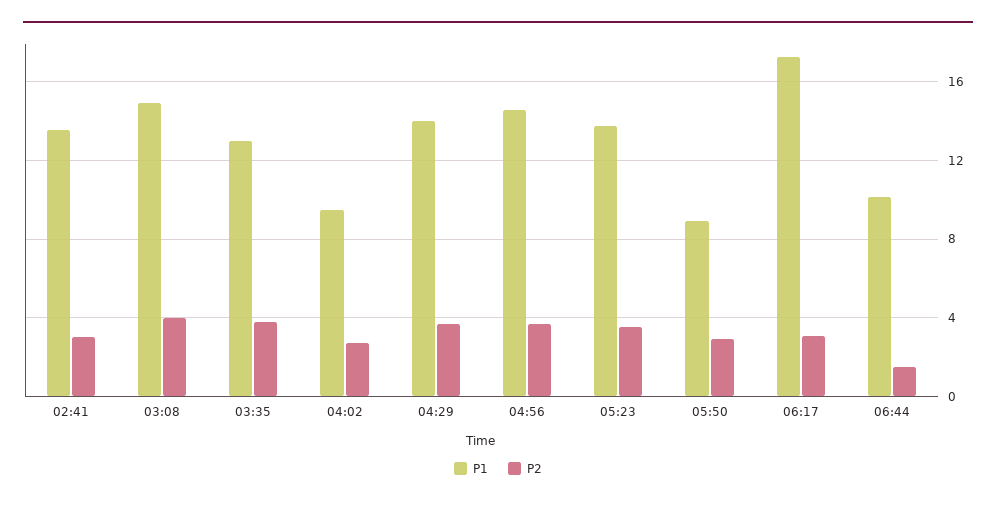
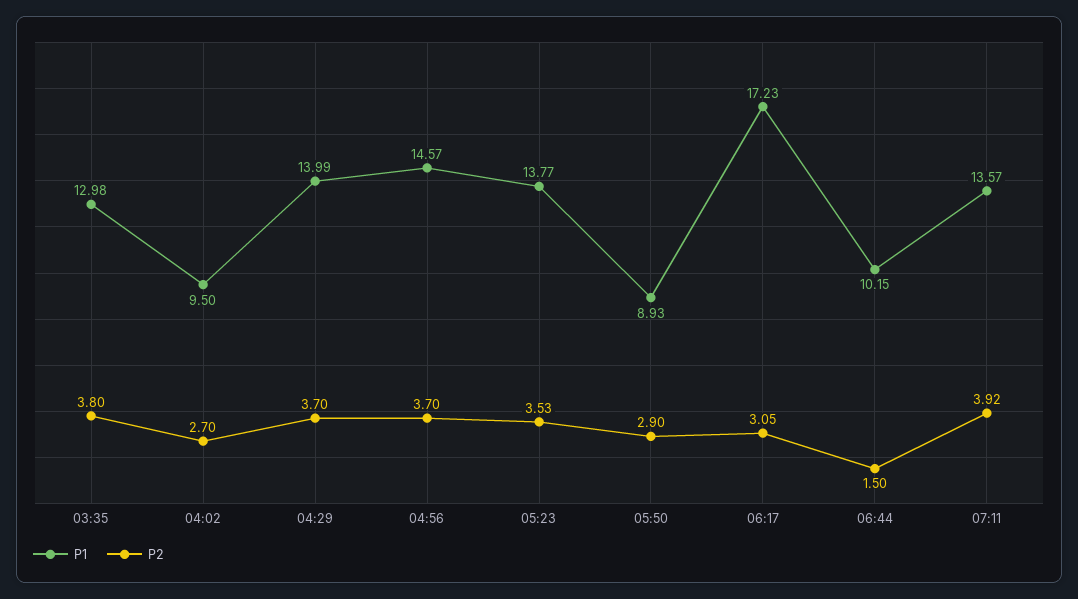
P1, 02:41: 13.5 -> none
P2, 02:41: 3 -> none
P1, 03:08: 15 -> none
P2, 03:08: 4 -> none
P1, 07:11: none -> 13.57
P2, 07:11: none -> 3.92

